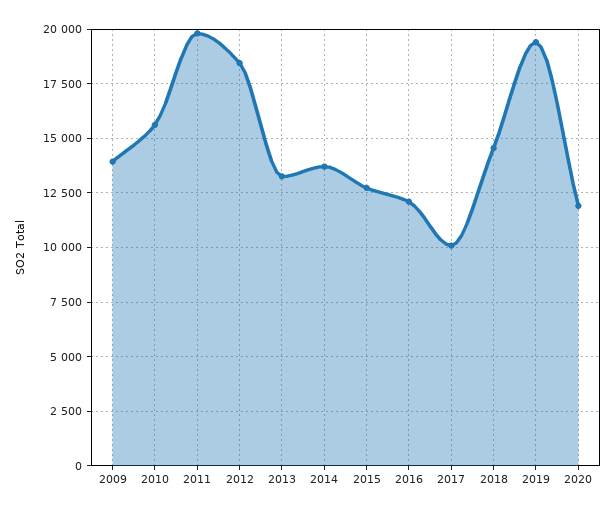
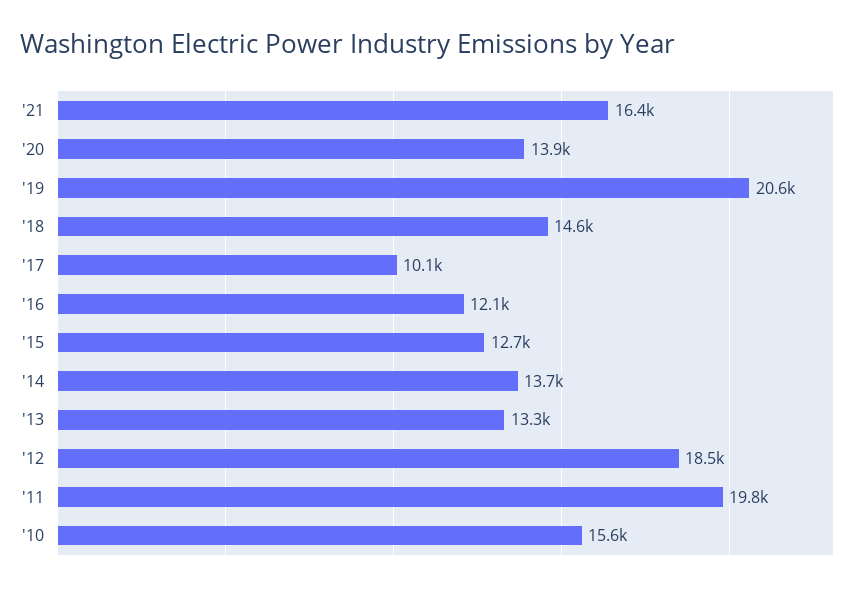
2009: 14000 -> none
2019: 19500 -> 20600
2020: 12000 -> 13900
'21: none -> 16400

